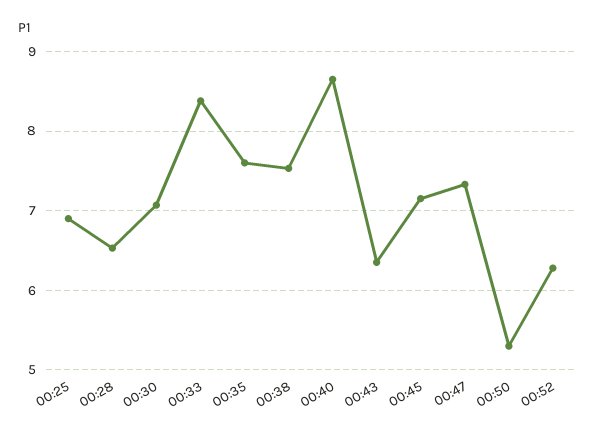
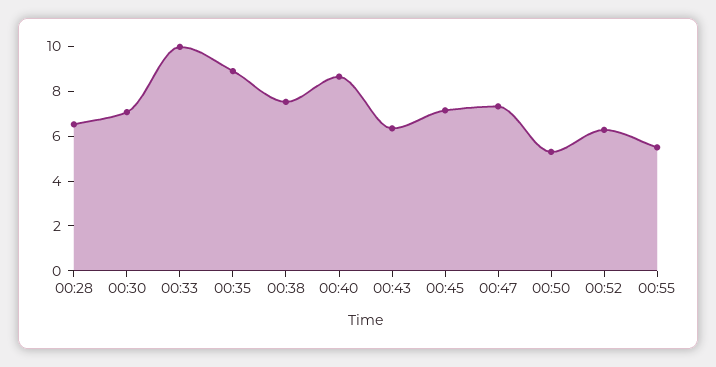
00:25: 6.9 -> none
00:33: 8.4 -> 10
00:35: 7.6 -> 9
00:55: none -> 5.5

